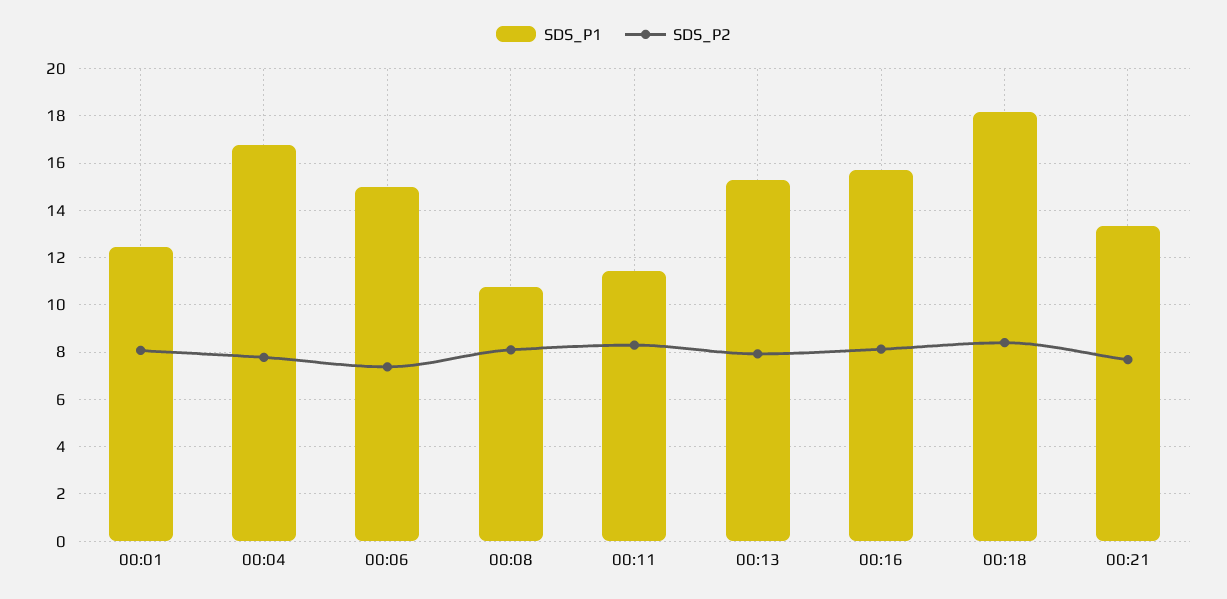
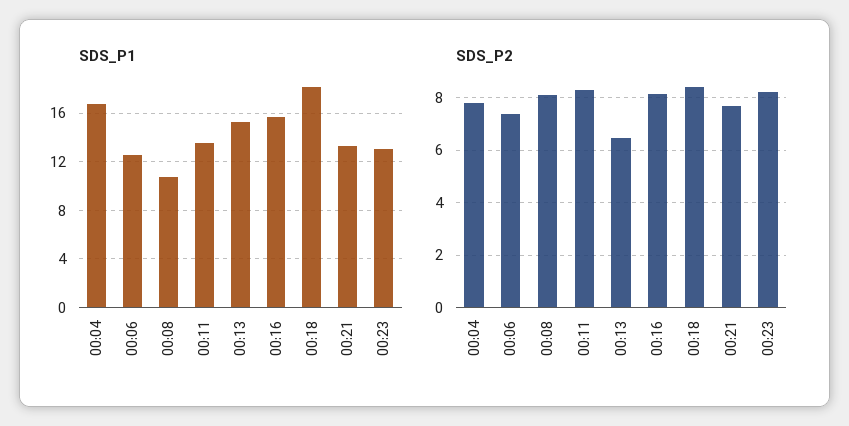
SDS_P1, 00:01: 12.5 -> none
SDS_P2, 00:01: 8 -> none
SDS_P1, 00:06: 15 -> 12.5
SDS_P1, 00:11: 11.5 -> 13.5
SDS_P2, 00:13: 8 -> 6.5
SDS_P1, 00:23: none -> 13
SDS_P2, 00:23: none -> 8.25

